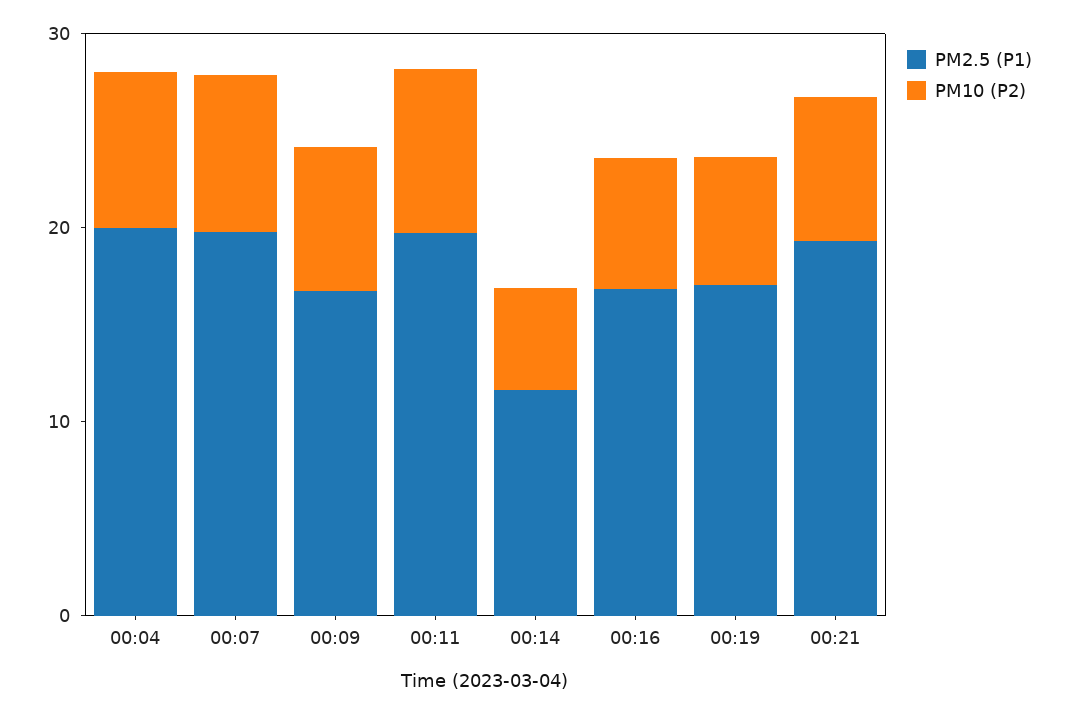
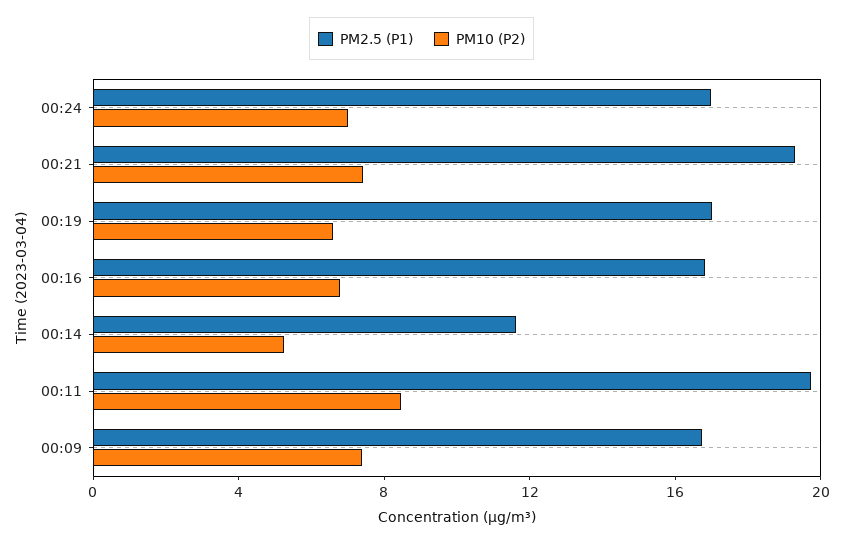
PM2.5 (P1), 00:04: 20 -> none
PM10 (P2), 00:04: 8 -> none
PM2.5 (P1), 00:07: 20 -> none
PM10 (P2), 00:07: 8 -> none
PM2.5 (P1), 00:24: none -> 17
PM10 (P2), 00:24: none -> 7

